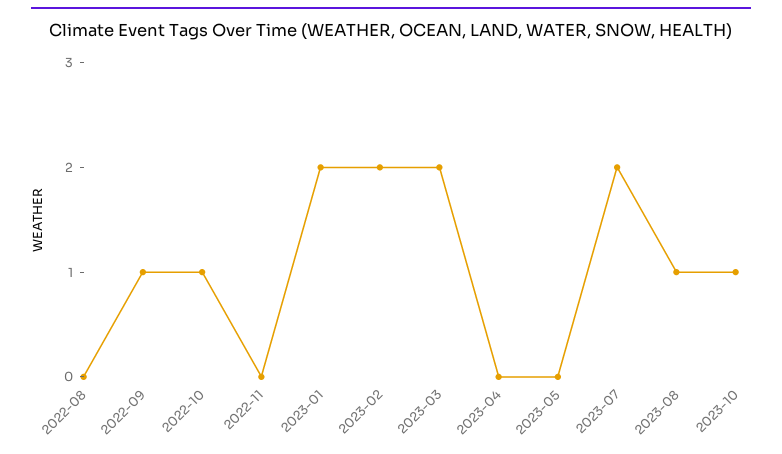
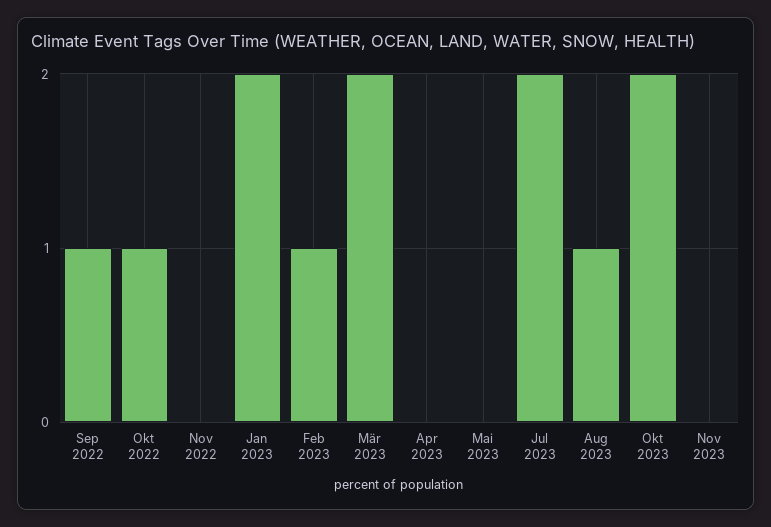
2022-08: 0 -> none
2023-02: 2 -> 1
2023-10: 1 -> 2
Nov 2023: none -> 0

